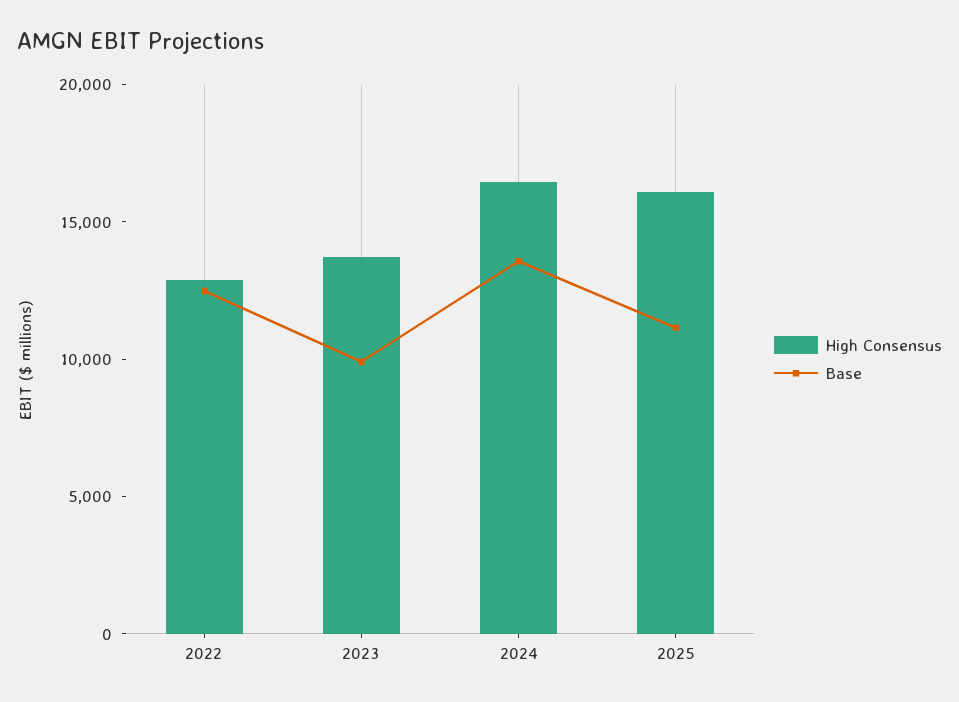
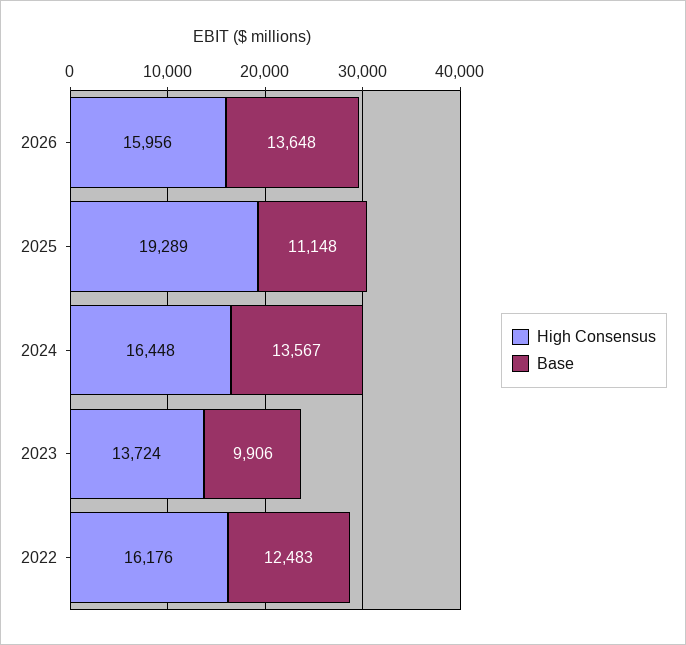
High Consensus, 2022: 13000 -> 16176
High Consensus, 2025: 16000 -> 19289
High Consensus, 2026: none -> 15956
Base, 2026: none -> 13648

